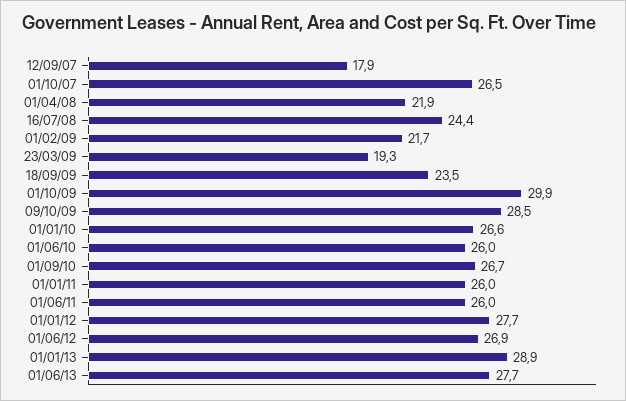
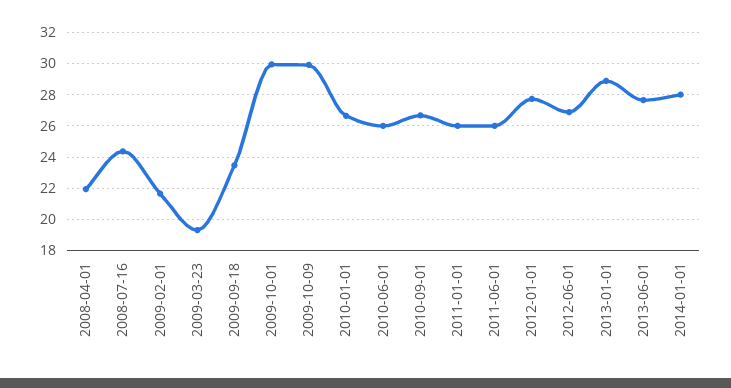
12/09/07: 17.9 -> none
01/10/07: 26.5 -> none
09/10/09: 28.5 -> 30
2014-01-01: none -> 28

